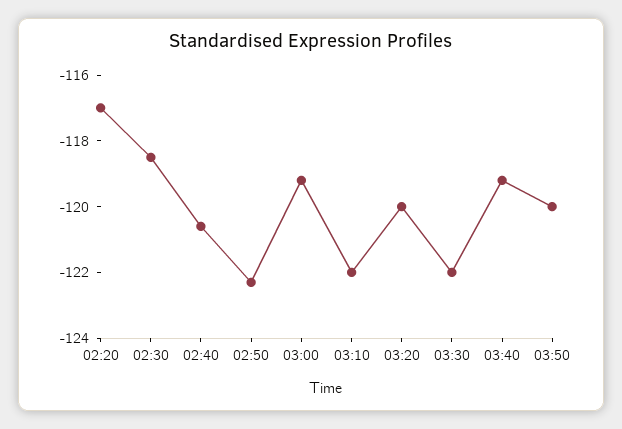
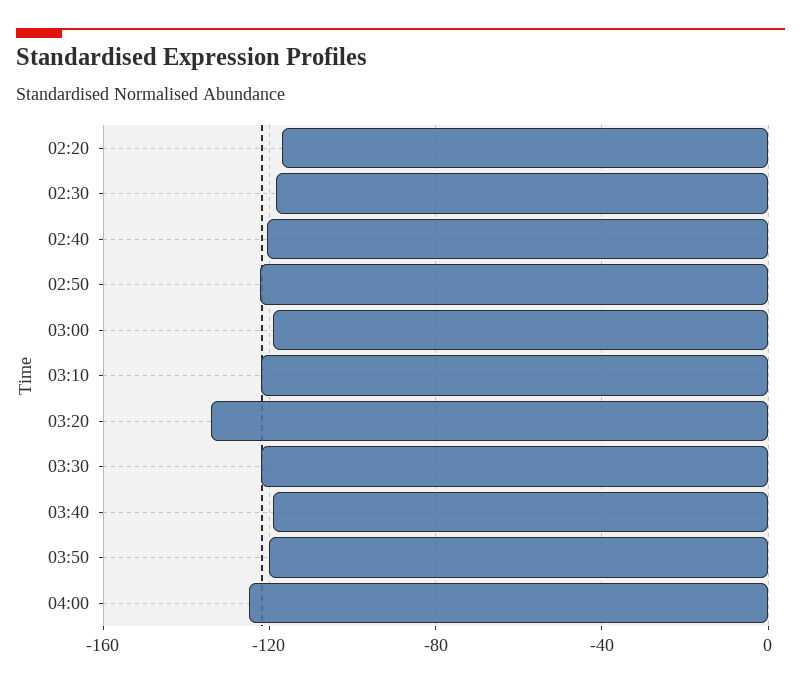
03:20: -120 -> -135
04:00: none -> -125

